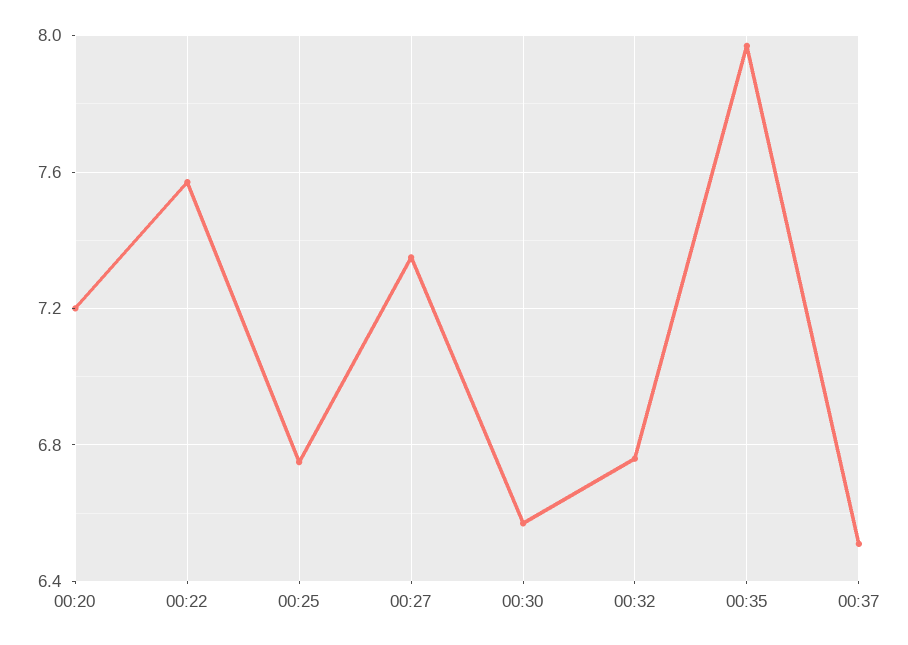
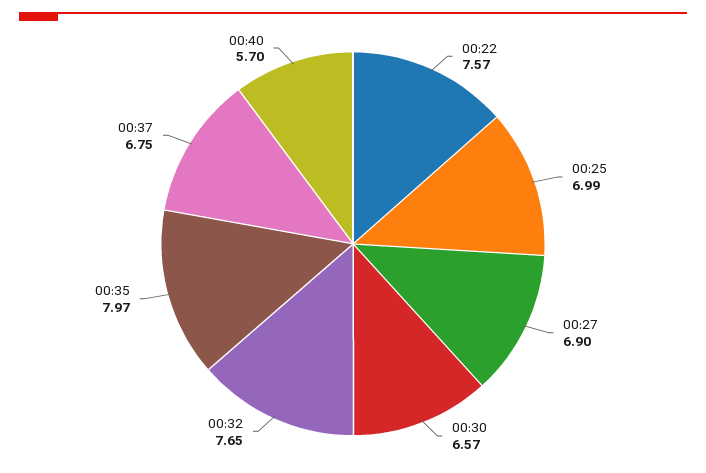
00:20: 7.2 -> none
00:25: 6.75 -> 6.99
00:27: 7.35 -> 6.9
00:32: 6.75 -> 7.65
00:37: 6.5 -> 6.75
00:40: none -> 5.7

